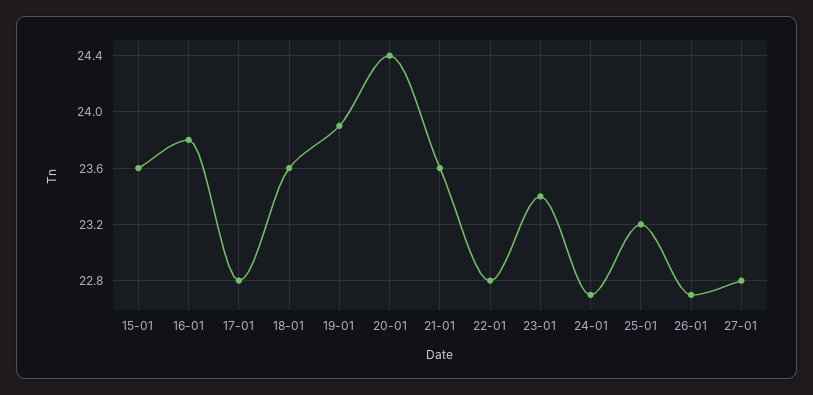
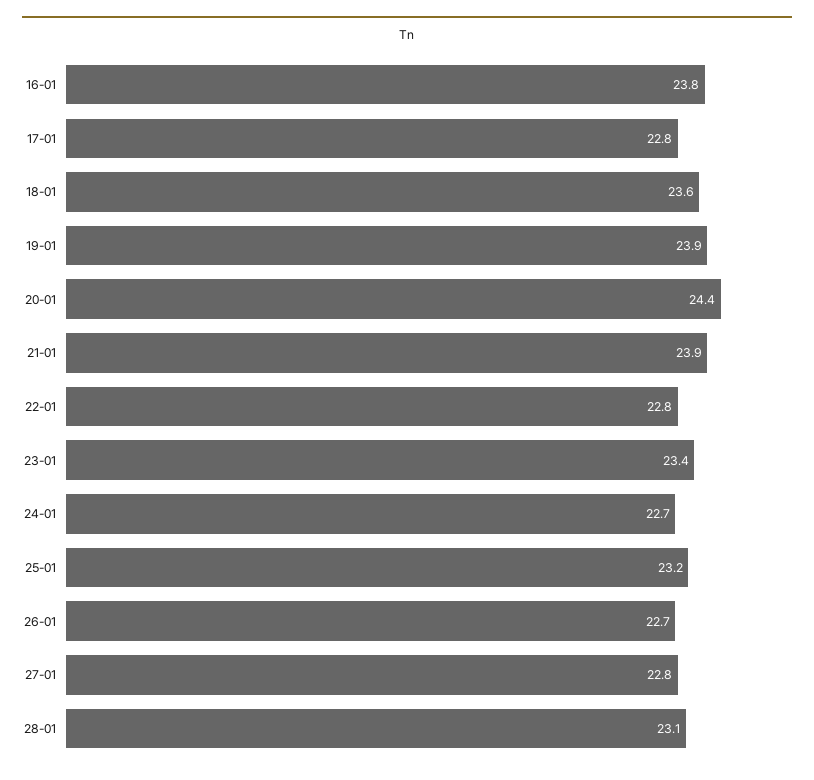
15-01: 23.6 -> none
21-01: 23.6 -> 23.9
28-01: none -> 23.1

